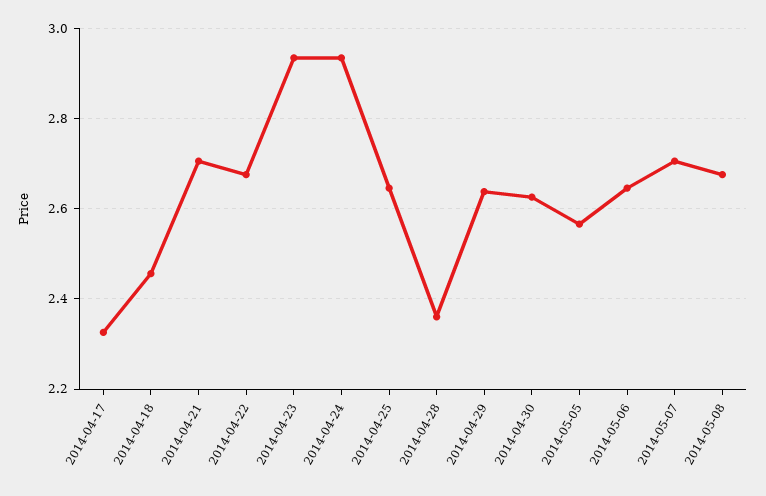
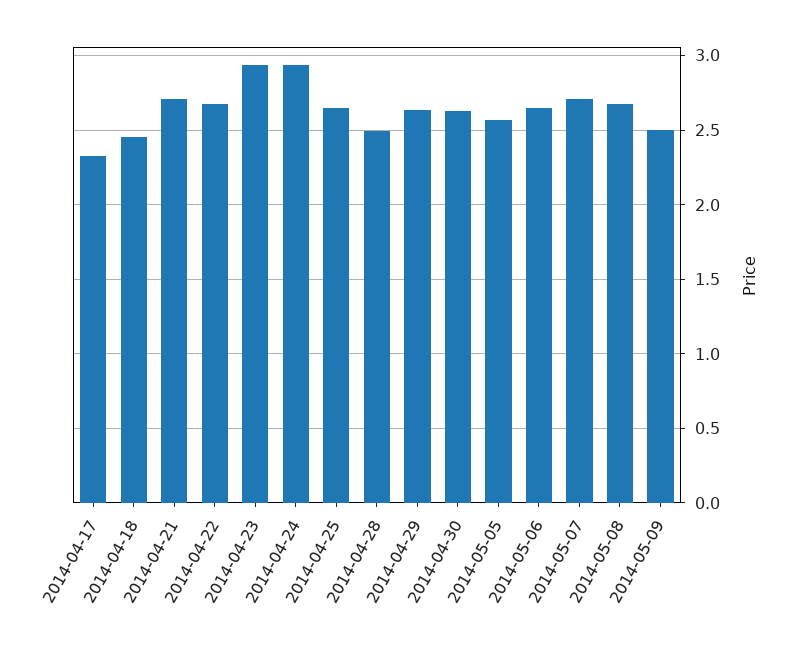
2014-04-28: 2.36 -> 2.5
2014-05-09: none -> 2.5

